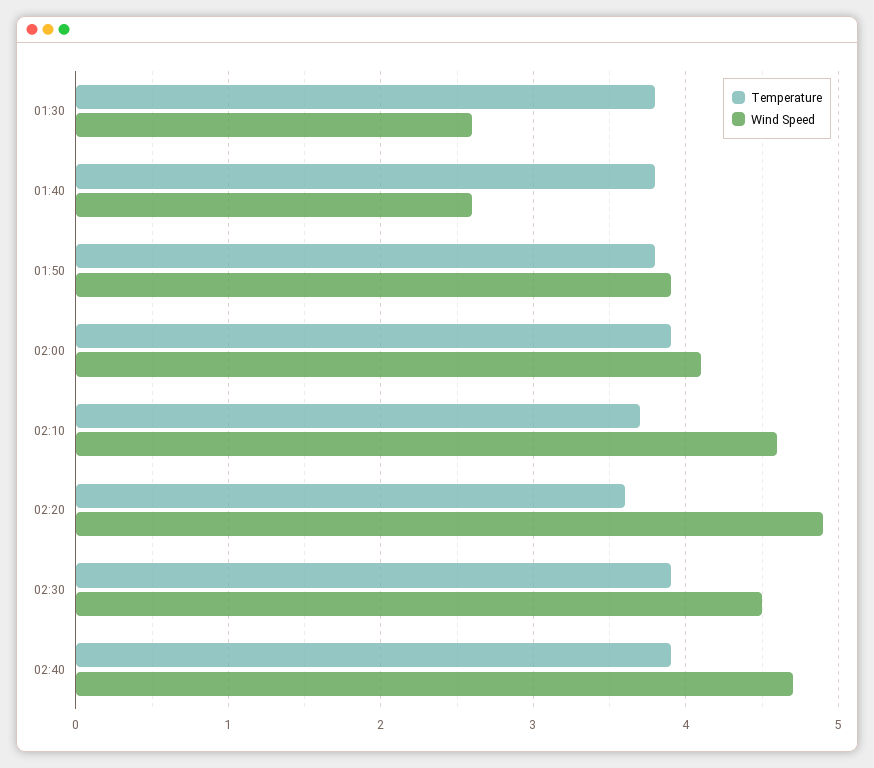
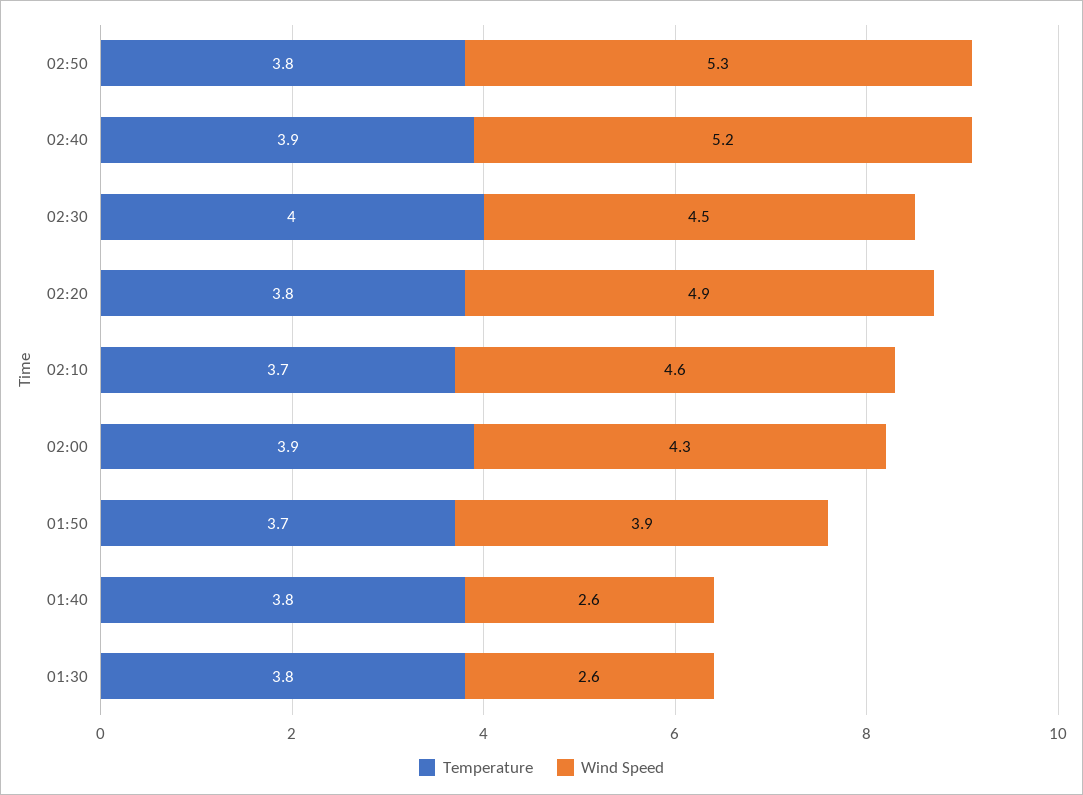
Temperature, 01:50: 3.8 -> 3.7
Wind Speed, 02:00: 4.1 -> 4.3
Temperature, 02:20: 3.6 -> 3.8
Temperature, 02:30: 3.9 -> 4
Wind Speed, 02:40: 4.7 -> 5.2
Temperature, 02:50: none -> 3.8
Wind Speed, 02:50: none -> 5.3

